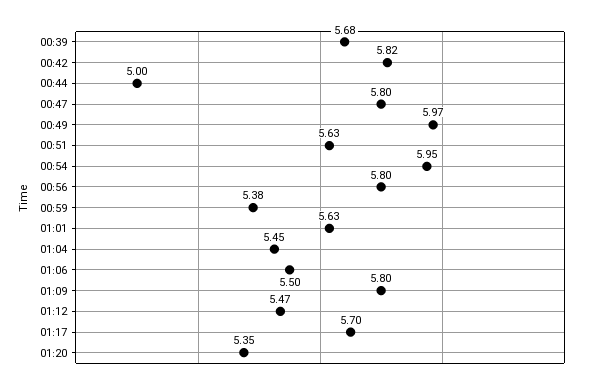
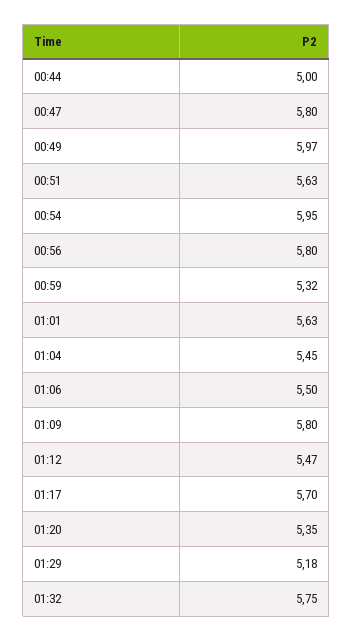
00:39: 5.68 -> none
00:42: 5.82 -> none
00:59: 5.38 -> 5.32
01:29: none -> 5.18
01:32: none -> 5.75

